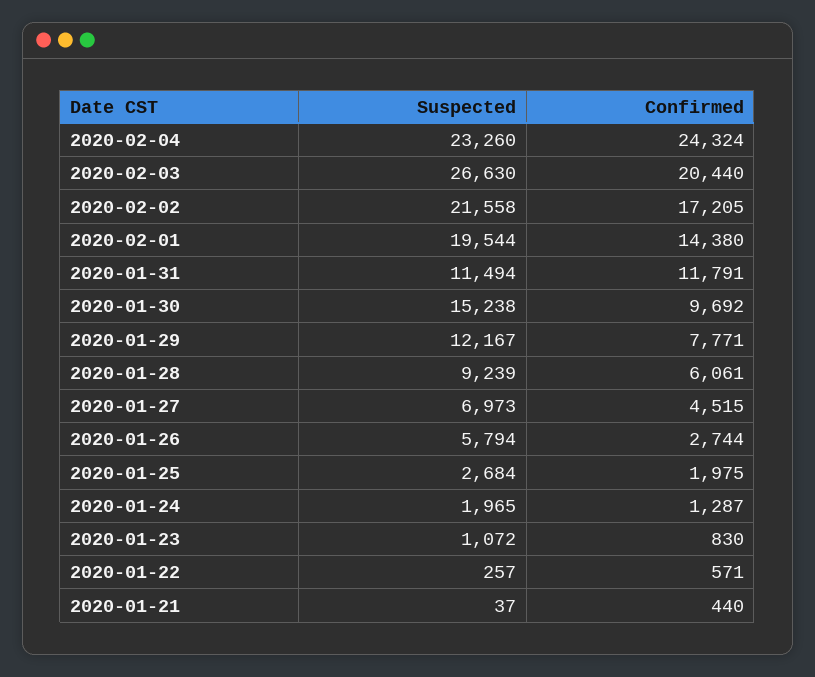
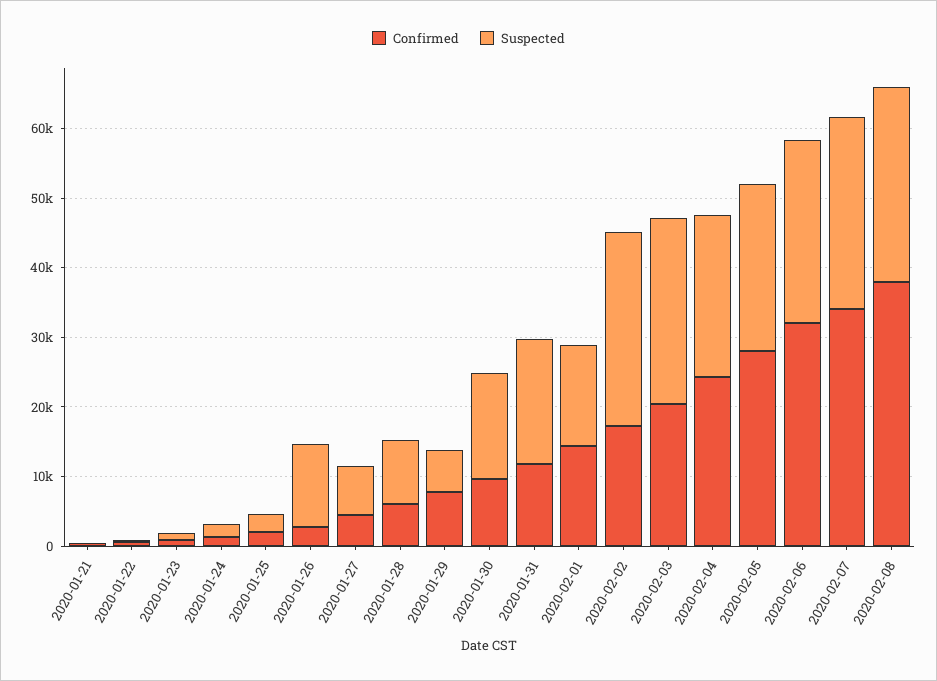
Suspected, 2020-02-02: 21558 -> 28000
Suspected, 2020-02-01: 19544 -> 14000
Suspected, 2020-01-31: 11494 -> 18000
Suspected, 2020-01-29: 12167 -> 6000
Suspected, 2020-01-26: 5794 -> 12000
Confirmed, 2020-02-05: none -> 28000
Suspected, 2020-02-05: none -> 24000
Confirmed, 2020-02-06: none -> 32000
Suspected, 2020-02-06: none -> 26000
Confirmed, 2020-02-07: none -> 34000
Suspected, 2020-02-07: none -> 28000
Confirmed, 2020-02-08: none -> 38000
Suspected, 2020-02-08: none -> 28000

